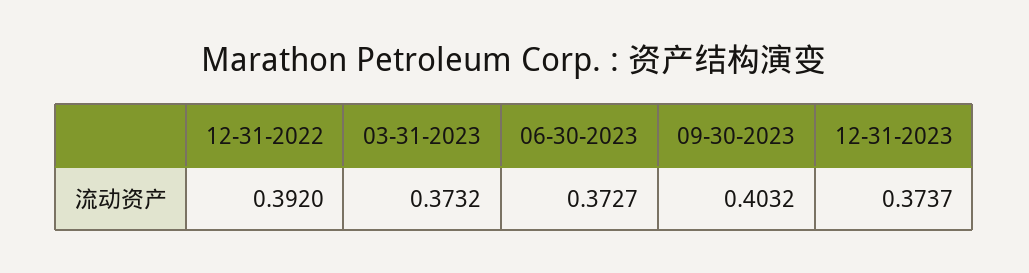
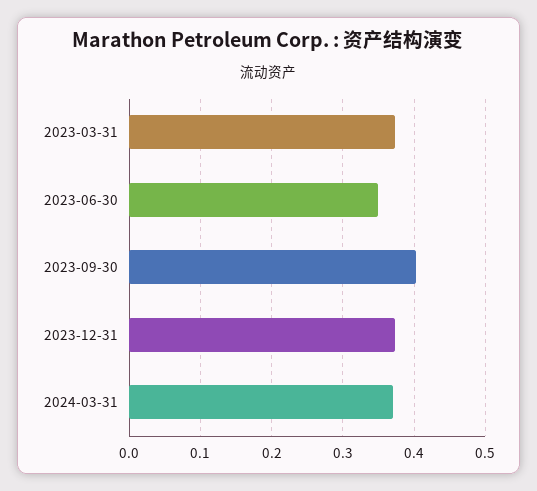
12-31-2022: 0.392 -> none
06-30-2023: 0.3727 -> 0.35
2024-03-31: none -> 0.37

